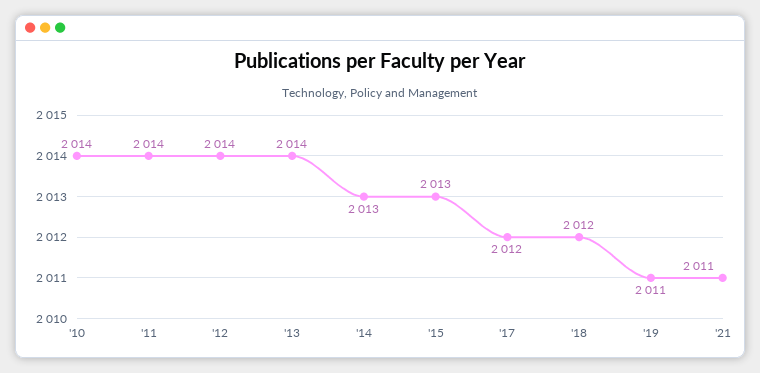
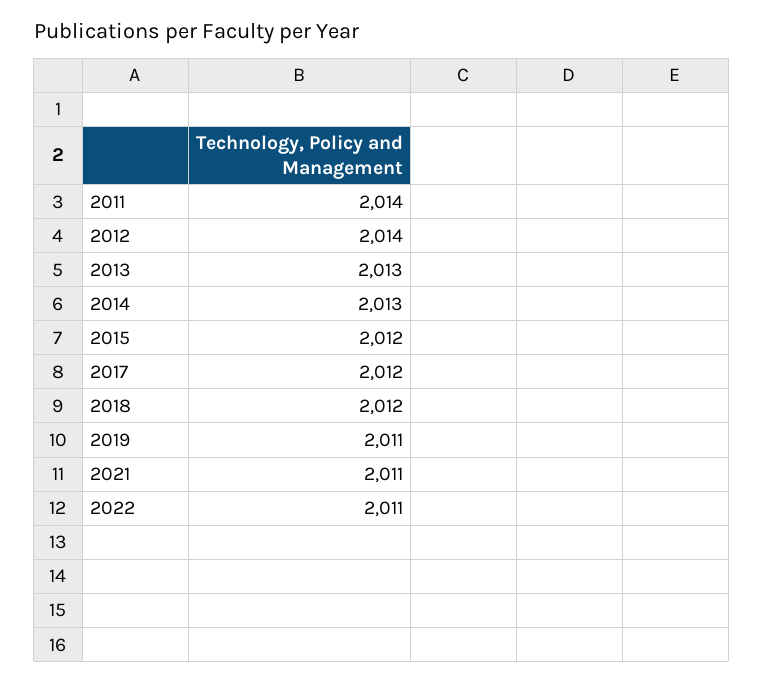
'10: 2014 -> none
'13: 2014 -> 2013
'15: 2013 -> 2012
2022: none -> 2011

